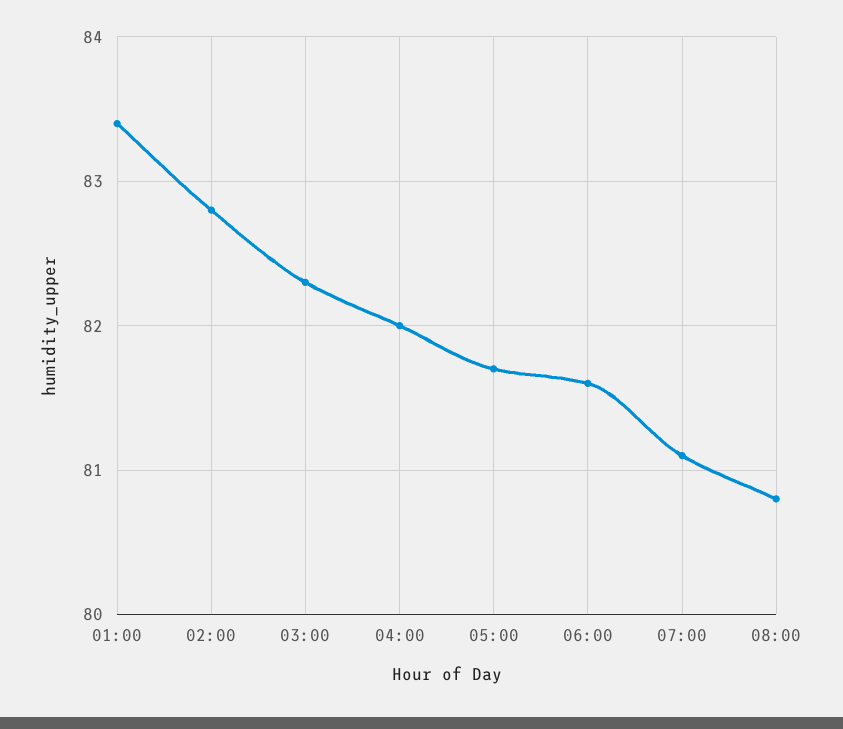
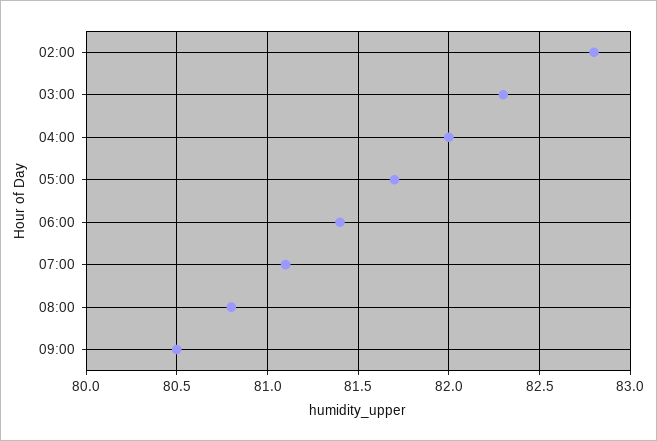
01:00: 83.4 -> none
06:00: 81.6 -> 81.4
09:00: none -> 80.5

